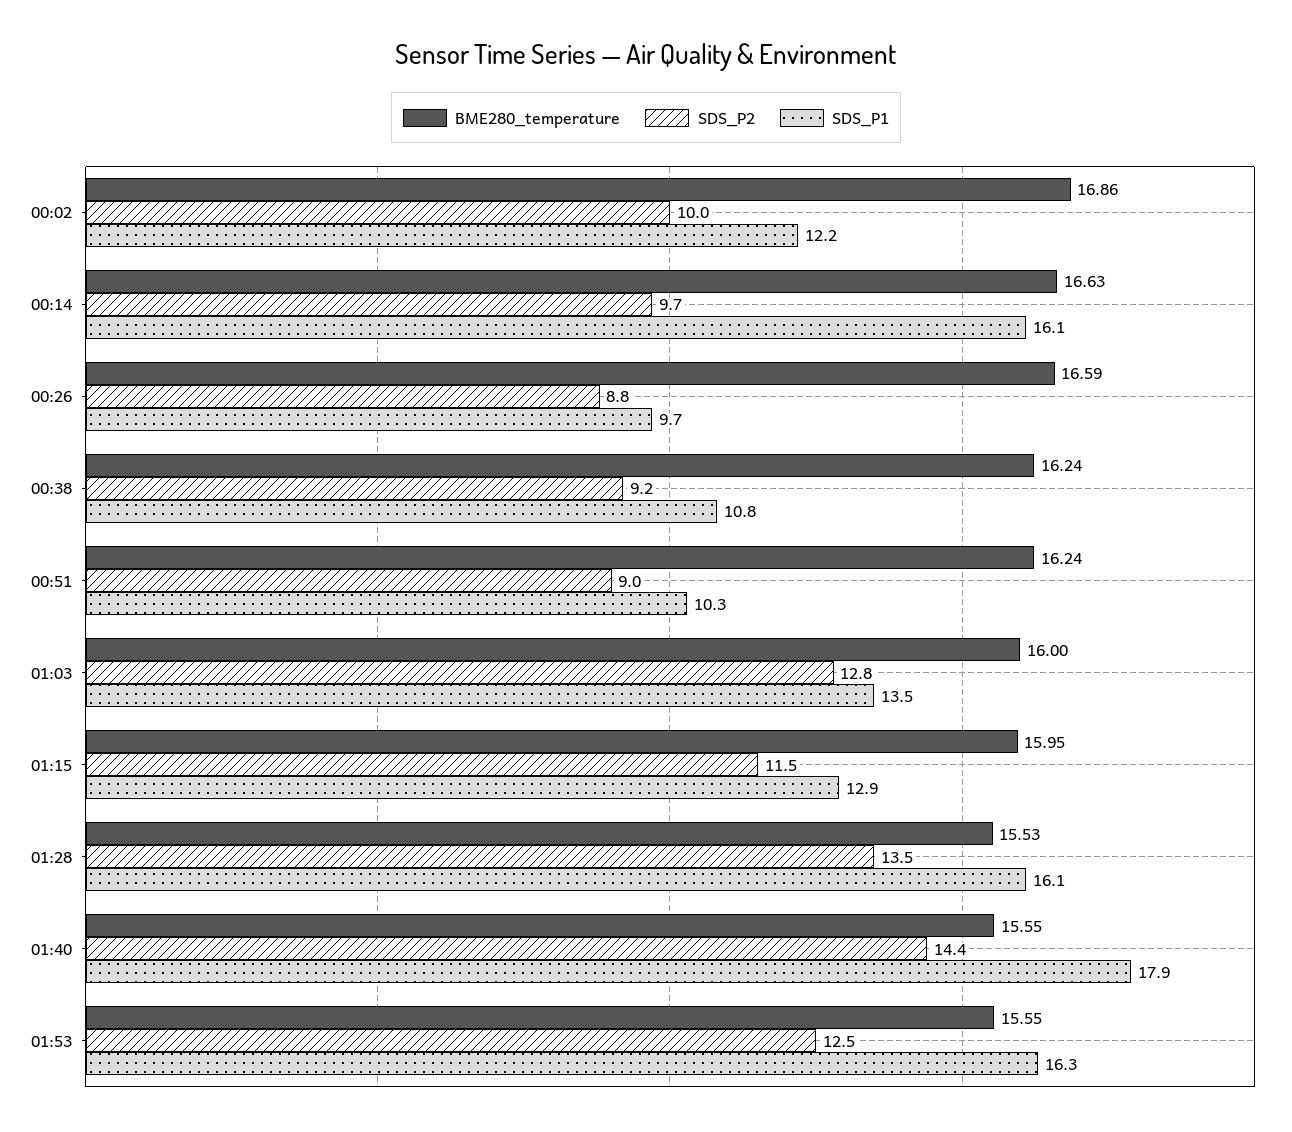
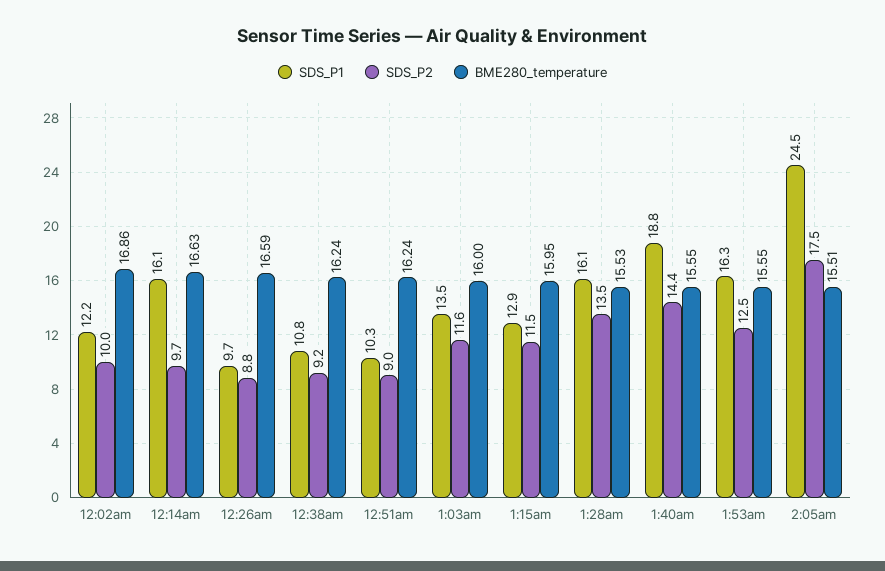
SDS_P2, 01:03: 12.8 -> 11.6
SDS_P1, 01:40: 17.9 -> 18.8
SDS_P1, 2:05am: none -> 24.5
SDS_P2, 2:05am: none -> 17.5
BME280_temperature, 2:05am: none -> 15.51

